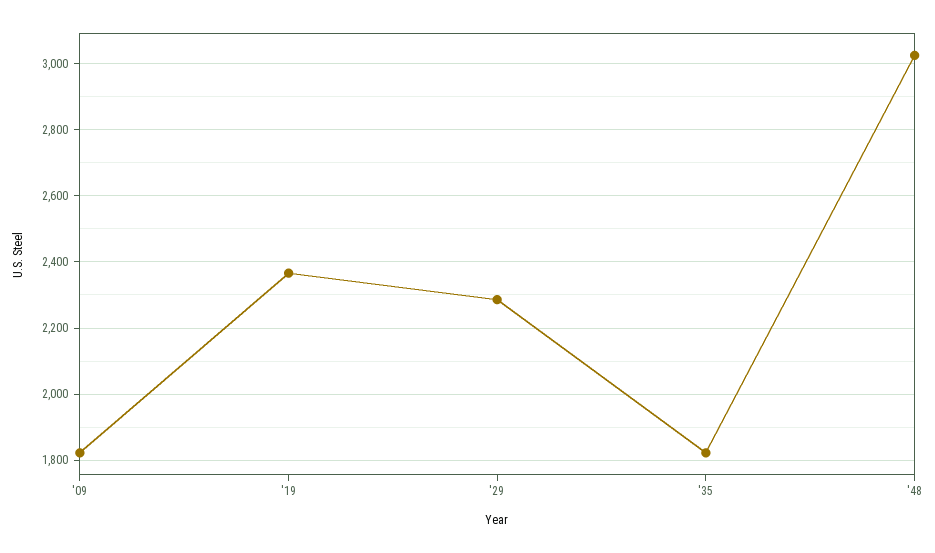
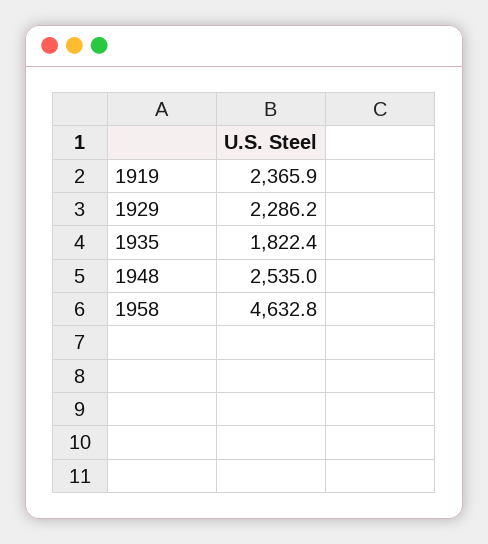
'09: 1820 -> none
'48: 3020 -> 2535
1958: none -> 4632.8

